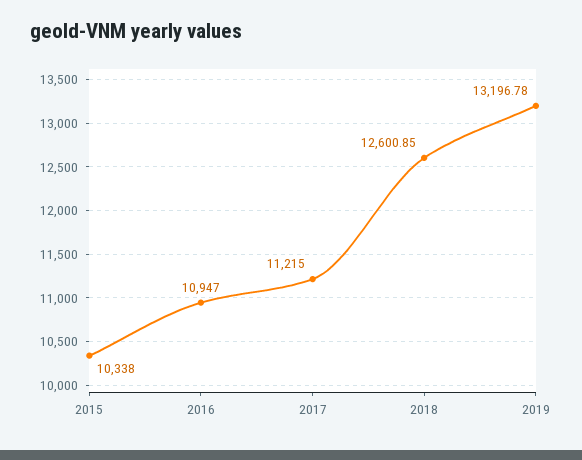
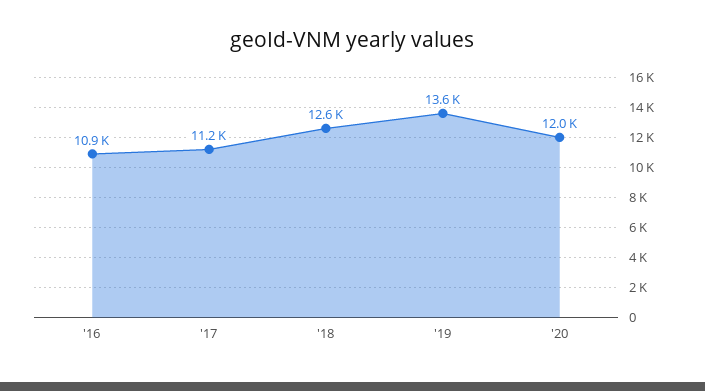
2015: 10338 -> none
2019: 13196.78 -> 13600
'20: none -> 12000

